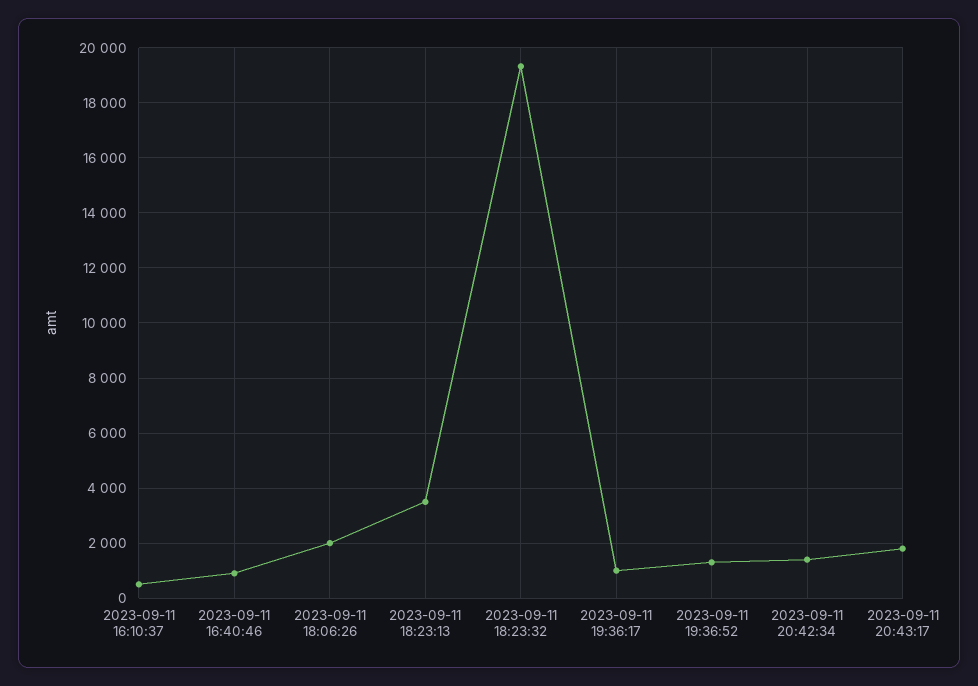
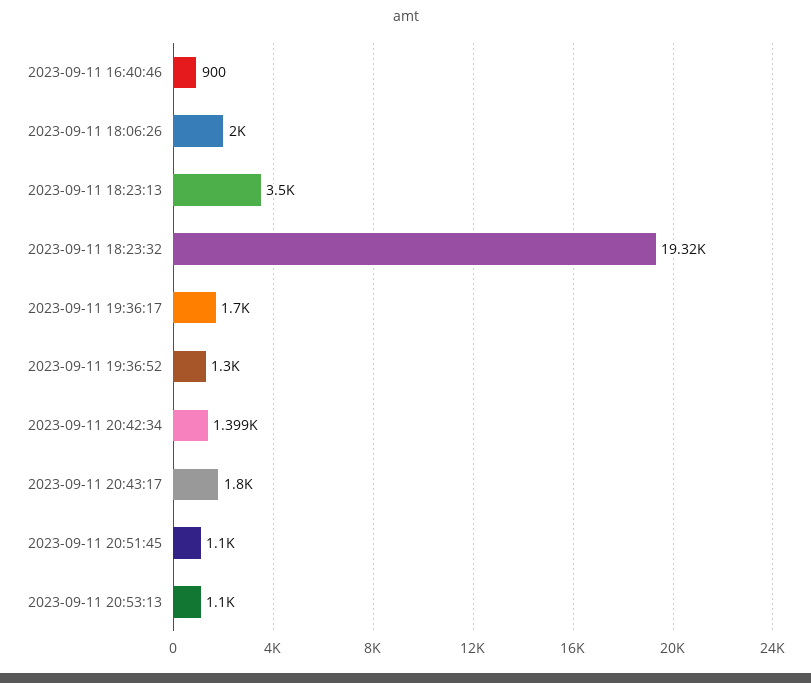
2023-09-11 16:10:37: 500 -> none
2023-09-11 19:36:17: 1000 -> 1700
2023-09-11 20:51:45: none -> 1100
2023-09-11 20:53:13: none -> 1100

